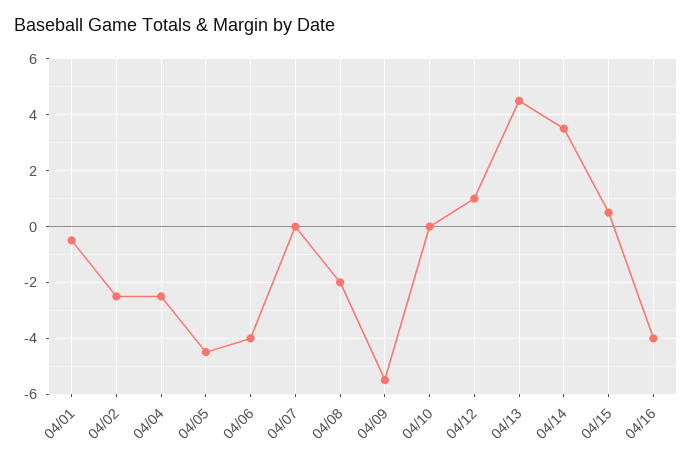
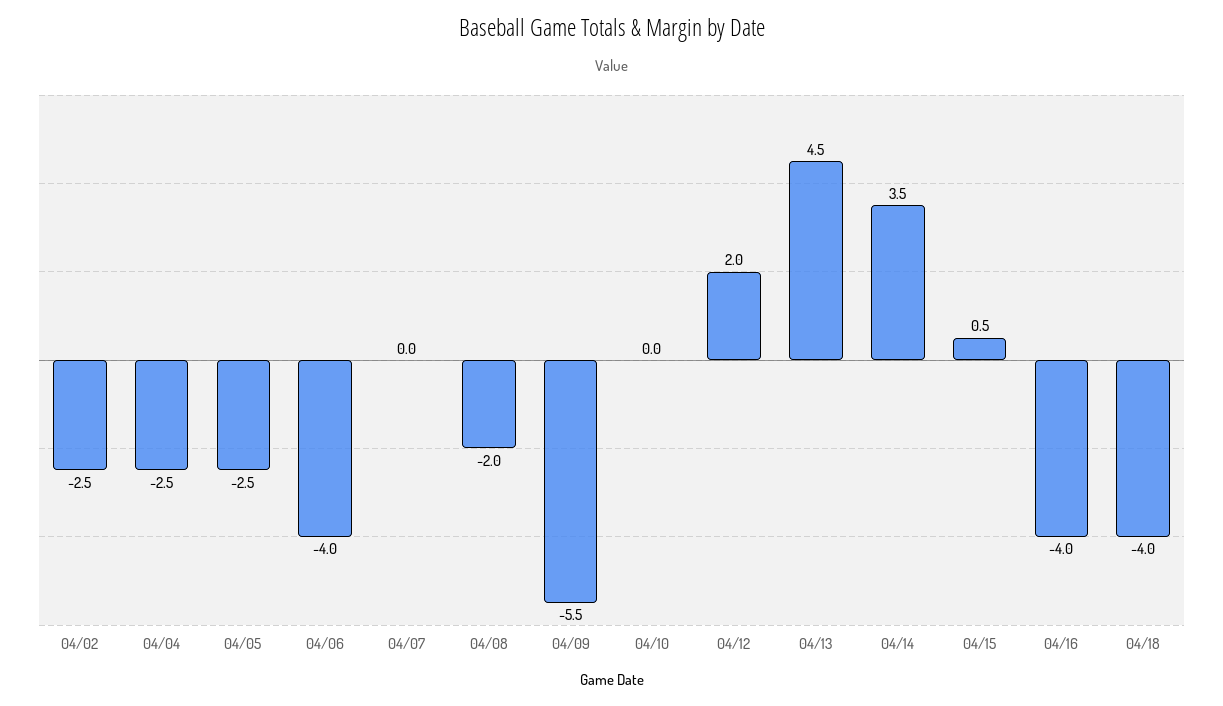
04/01: -0.5 -> none
04/05: -4.5 -> -2.5
04/12: 1 -> 2
04/18: none -> -4

